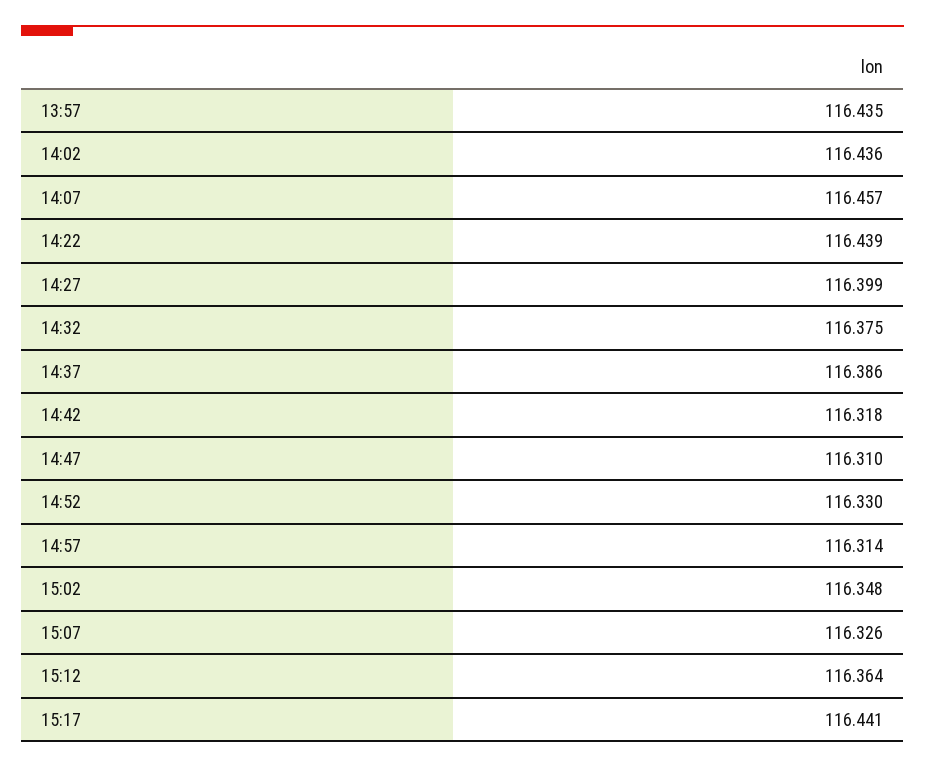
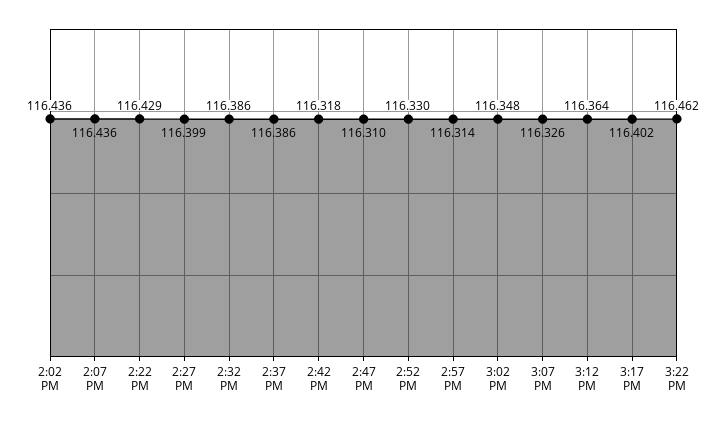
13:57: 116.435 -> none
14:07: 116.457 -> 116.436
14:22: 116.439 -> 116.429
14:32: 116.375 -> 116.386
15:17: 116.441 -> 116.402
3:22 PM: none -> 116.462

